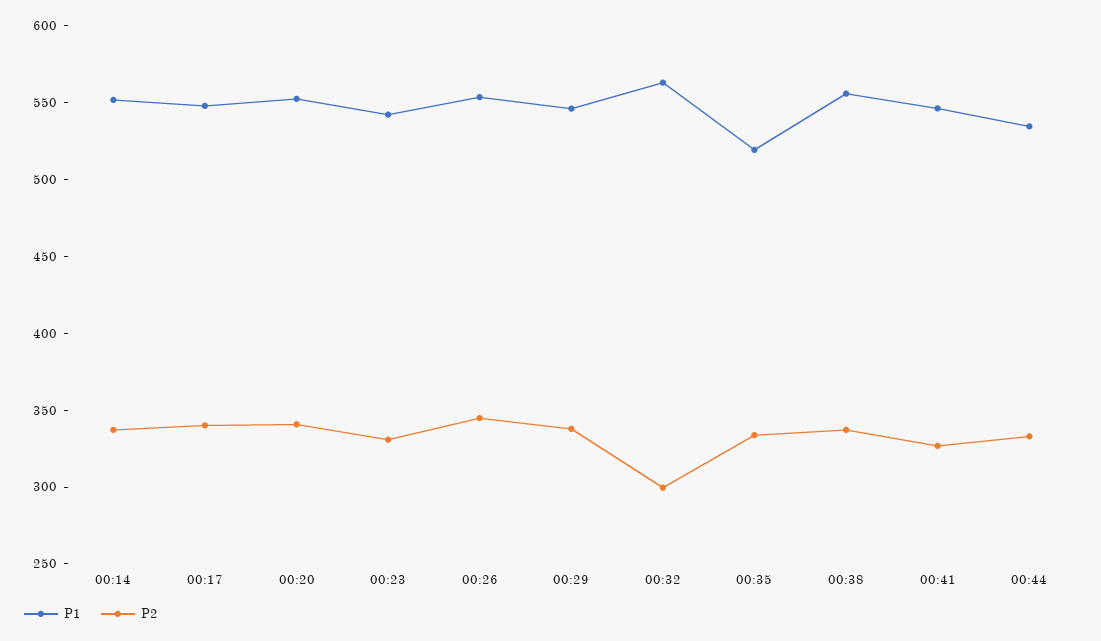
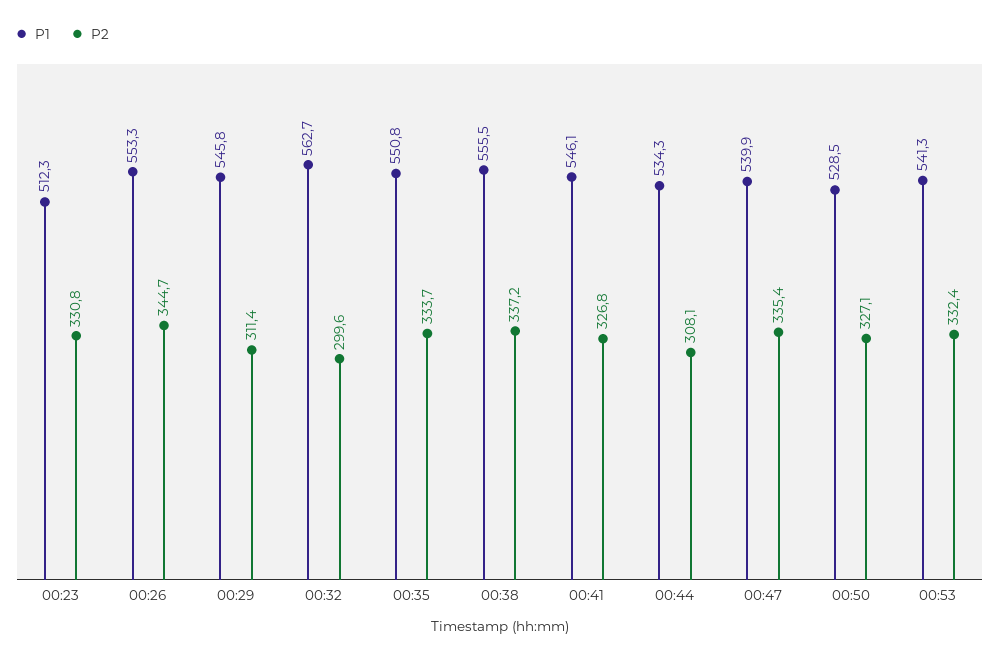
P1, 00:14: 550 -> none
P2, 00:14: 340 -> none
P1, 00:17: 550 -> none
P2, 00:17: 340 -> none
P1, 00:20: 550 -> none
P2, 00:20: 340 -> none
P1, 00:23: 540 -> 512.3
P2, 00:29: 340 -> 311.4
P1, 00:35: 520 -> 550.8
P2, 00:44: 330 -> 308.1
P1, 00:47: none -> 539.9
P2, 00:47: none -> 335.4
P1, 00:50: none -> 528.5
P2, 00:50: none -> 327.1
P1, 00:53: none -> 541.3
P2, 00:53: none -> 332.4

